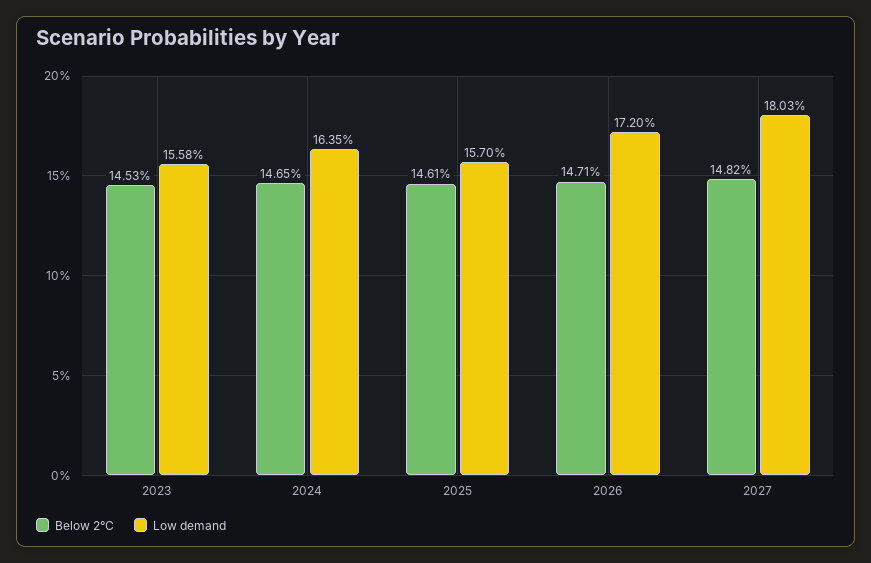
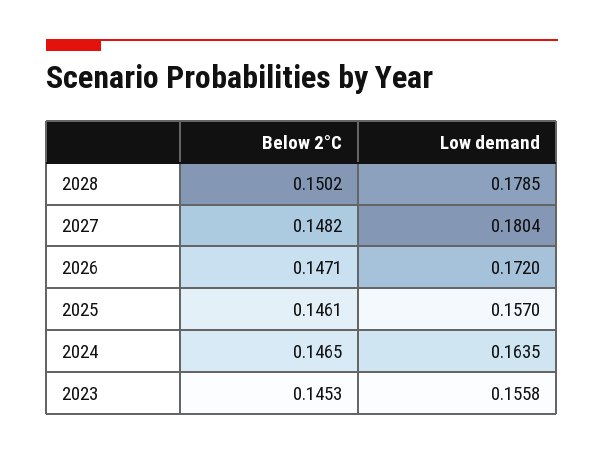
Low demand, 2027: 0.1803 -> 0.1804
Below 2°C, 2028: none -> 0.1502
Low demand, 2028: none -> 0.1785

